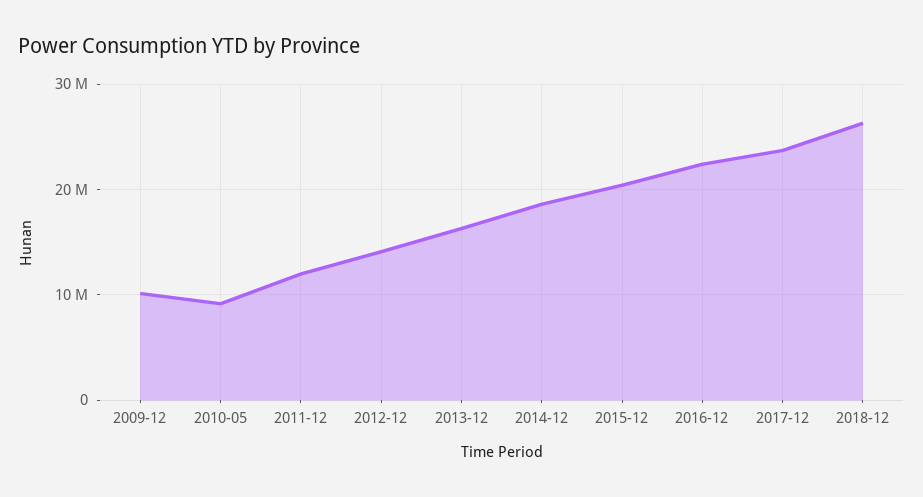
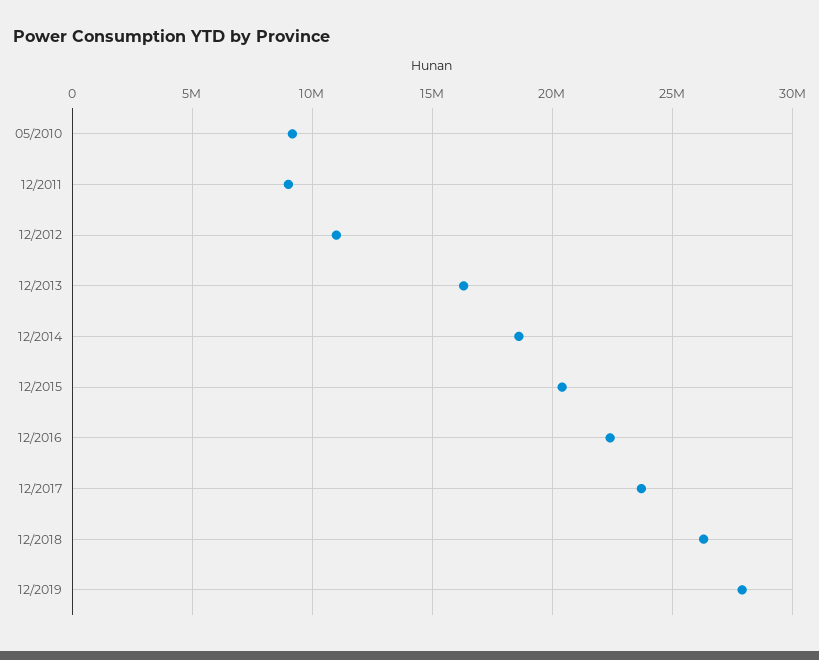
2009-12: 10000000 -> none
2011-12: 12000000 -> 9000000
2012-12: 14000000 -> 11000000
12/2019: none -> 28000000

